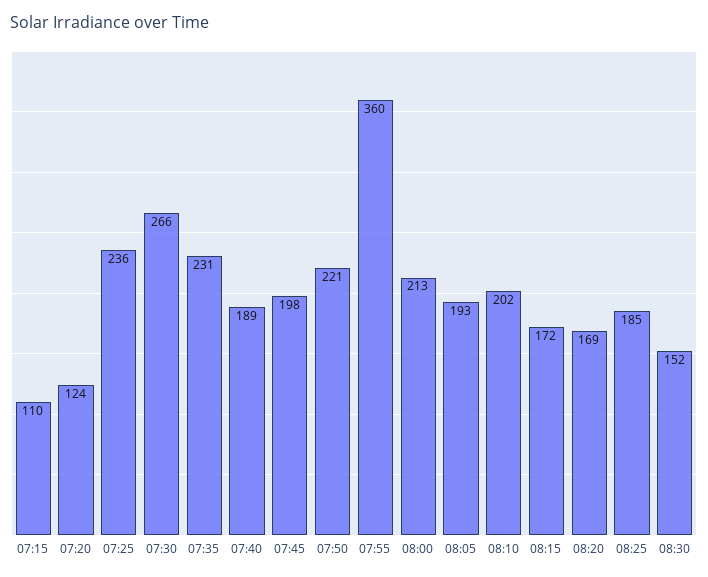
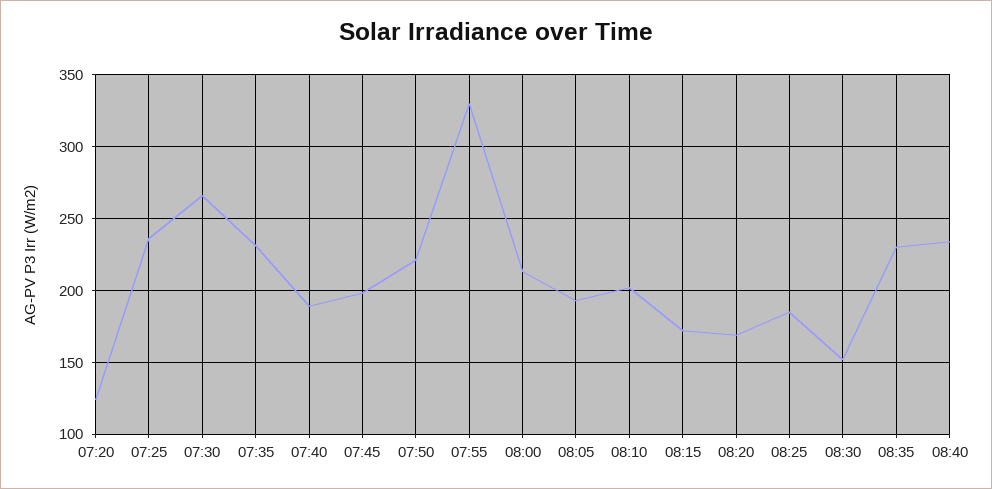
07:15: 110 -> none
07:55: 360 -> 330
08:35: none -> 230
08:40: none -> 235

